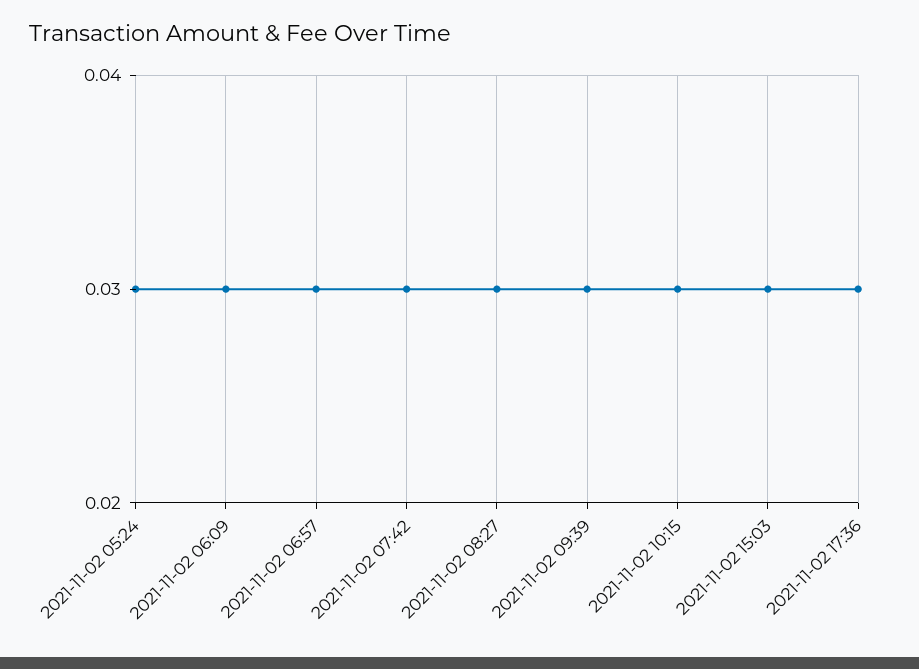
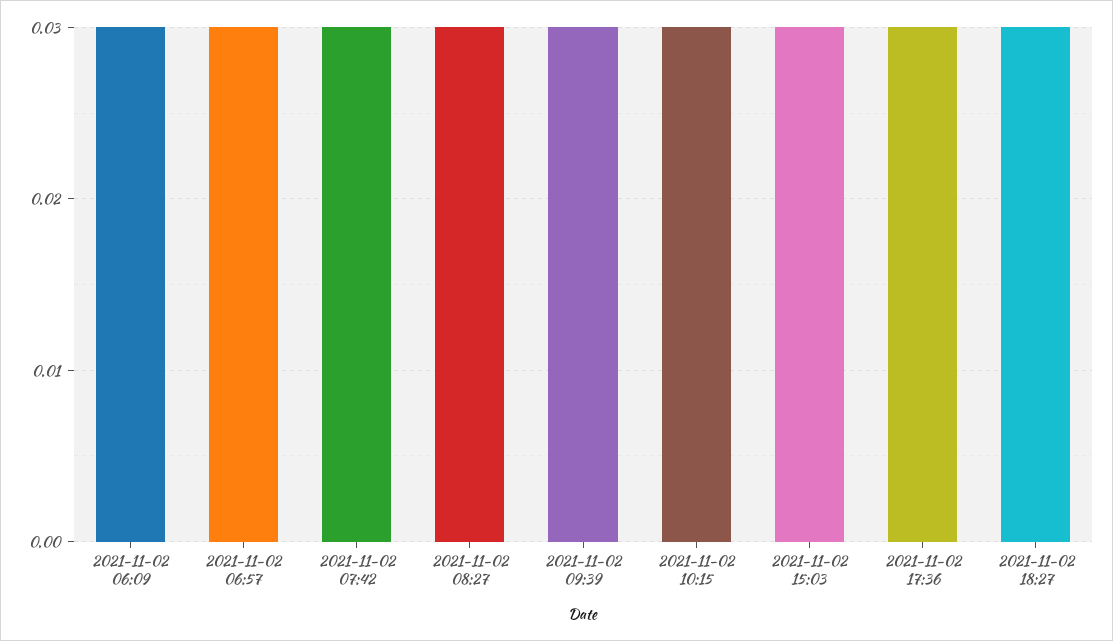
2021-11-02 05:24: 0.03 -> none
2021-11-02 18:27: none -> 0.03

